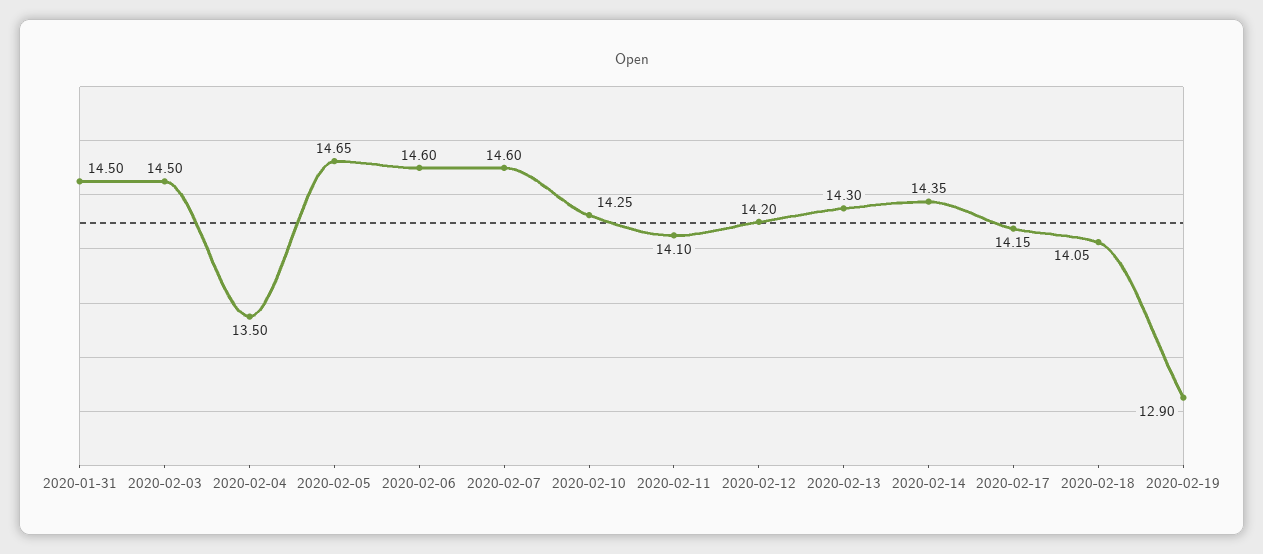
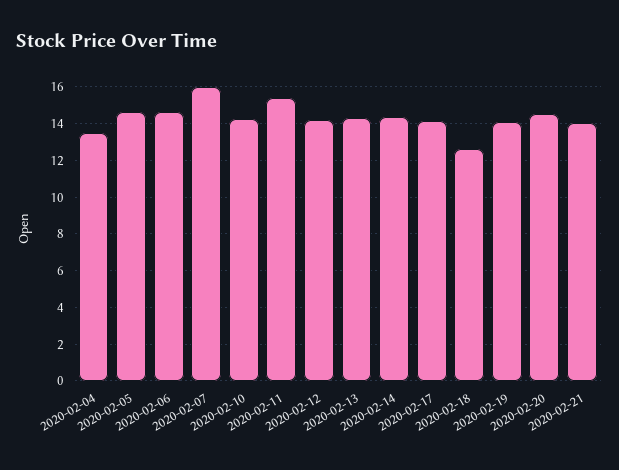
2020-01-31: 14.5 -> none
2020-02-03: 14.5 -> none
2020-02-07: 14.6 -> 16
2020-02-11: 14.1 -> 15.5
2020-02-18: 14.05 -> 12.5
2020-02-19: 12.9 -> 14
2020-02-20: none -> 14.5
2020-02-21: none -> 14

